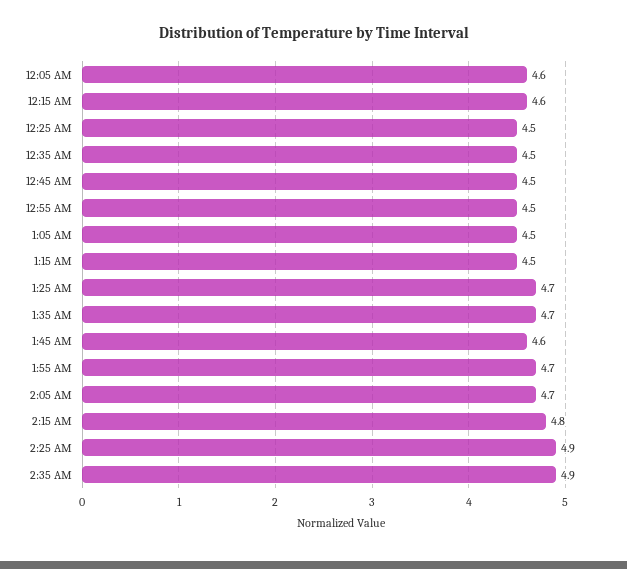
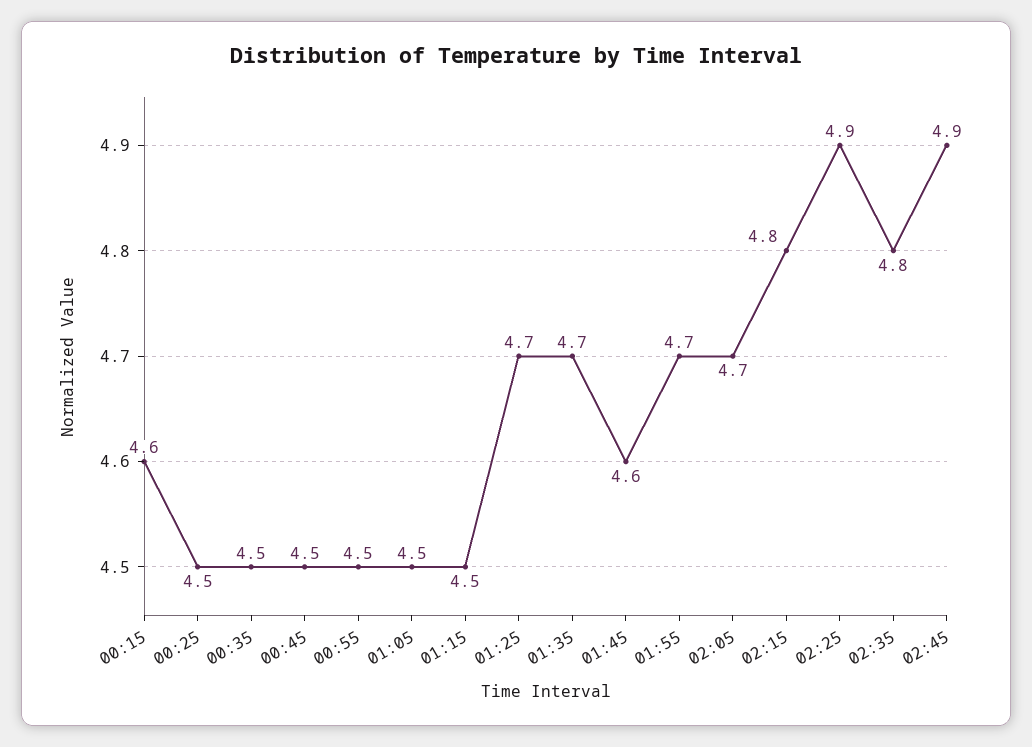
12:05 AM: 4.6 -> none
2:35 AM: 4.9 -> 4.8
02:45: none -> 4.9

